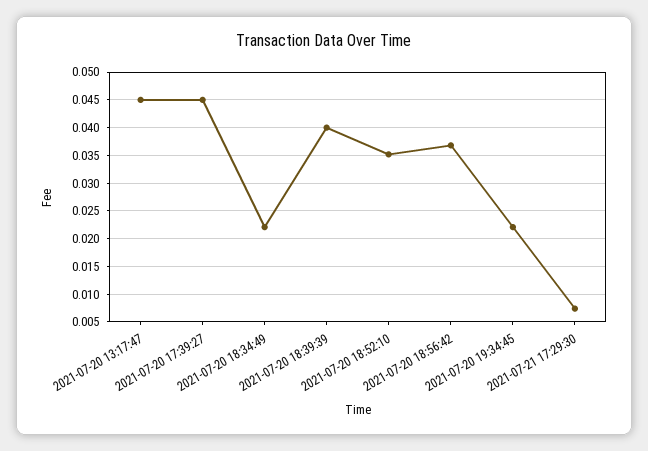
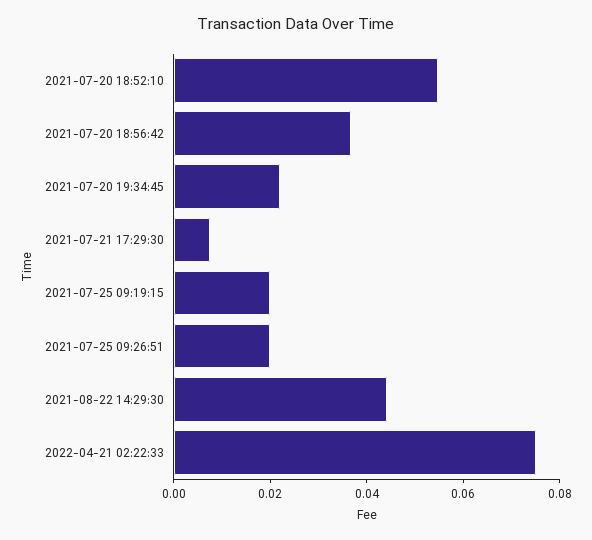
2021-07-20 13:17:47: 0.045 -> none
2021-07-20 17:39:27: 0.045 -> none
2021-07-20 18:34:49: 0.0225 -> none
2021-07-20 18:39:39: 0.04 -> none
2021-07-20 18:52:10: 0.035 -> 0.055
2021-07-25 09:19:15: none -> 0.02
2021-07-25 09:26:51: none -> 0.02
2021-08-22 14:29:30: none -> 0.045
2022-04-21 02:22:33: none -> 0.075

